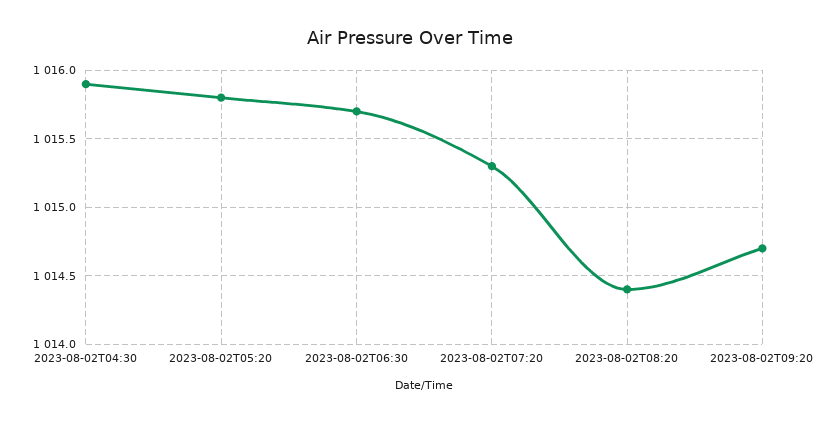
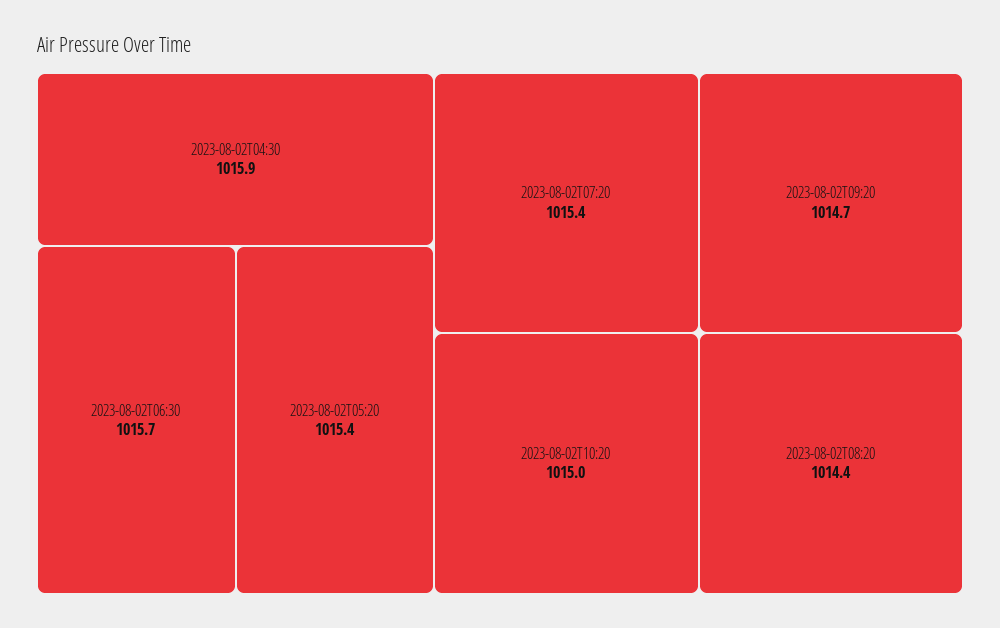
2023-08-02T05:20: 1015.8 -> 1015.4
2023-08-02T07:20: 1015.3 -> 1015.4
2023-08-02T10:20: none -> 1015

